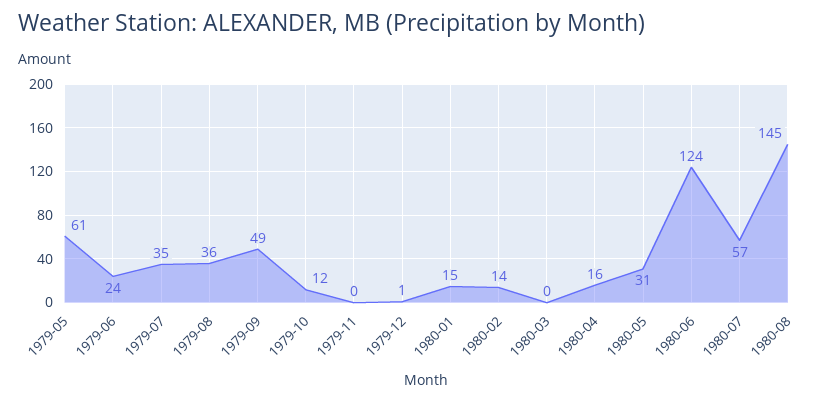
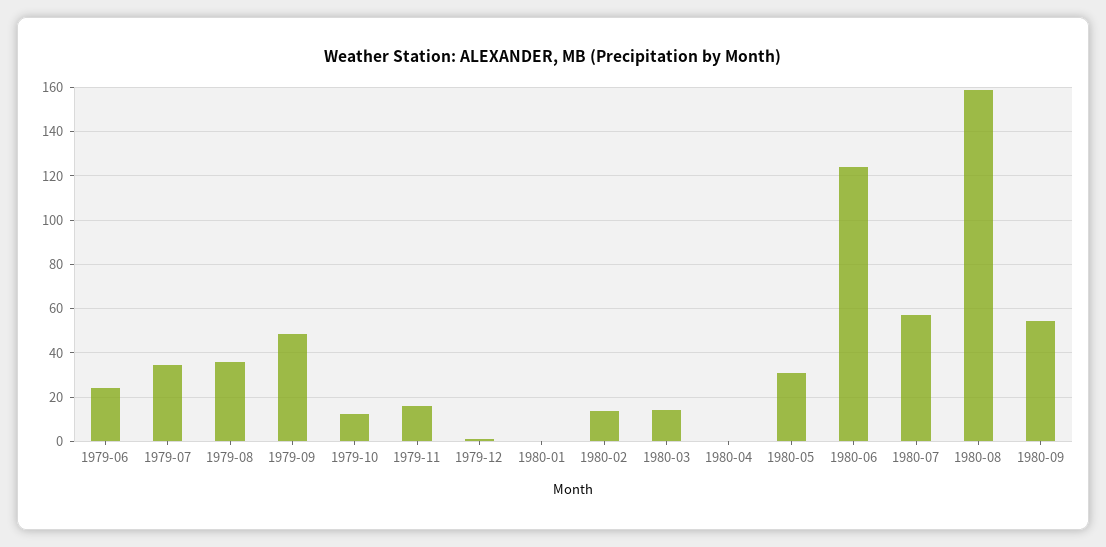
1979-05: 61 -> none
1979-11: 0 -> 15
1980-01: 15 -> 0
1980-03: 0 -> 15
1980-04: 16 -> 0
1980-08: 145 -> 160
1980-09: none -> 55

